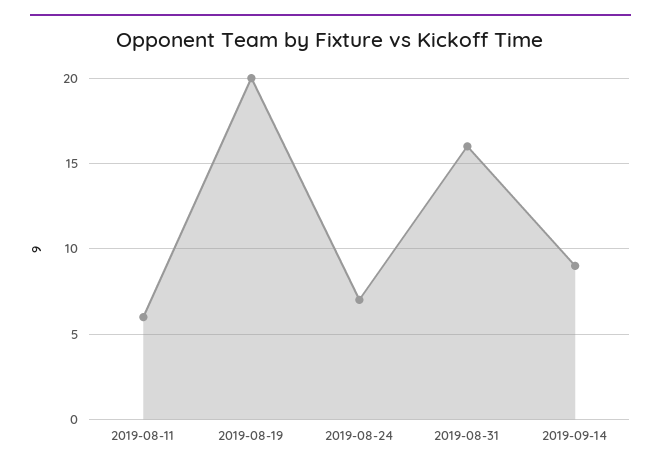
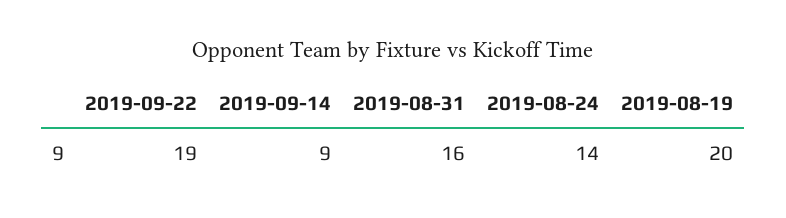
2019-08-11: 6 -> none
2019-08-24: 7 -> 14
2019-09-22: none -> 19

